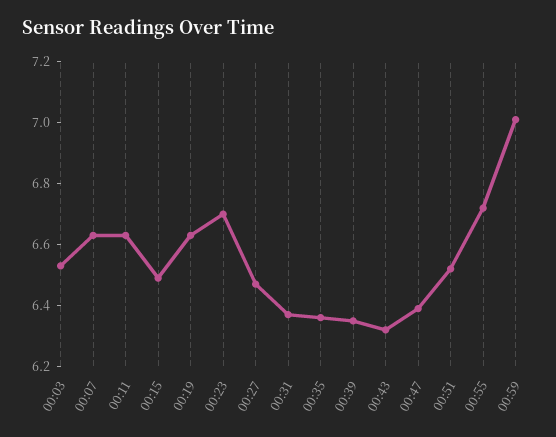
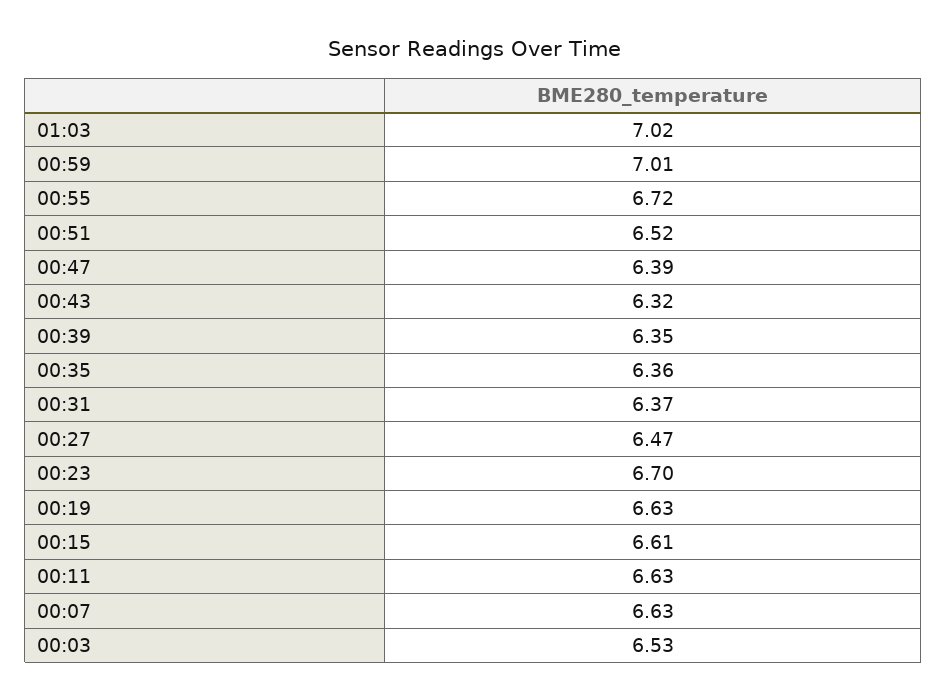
00:15: 6.5 -> 6.61
01:03: none -> 7.02

